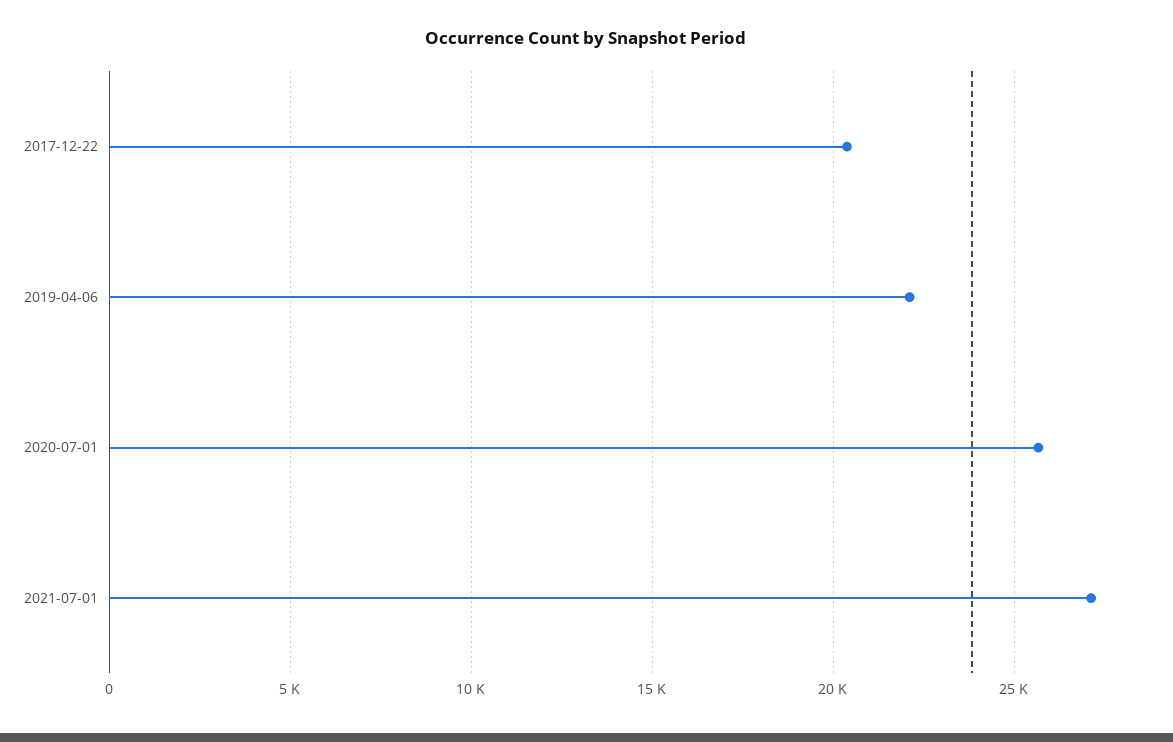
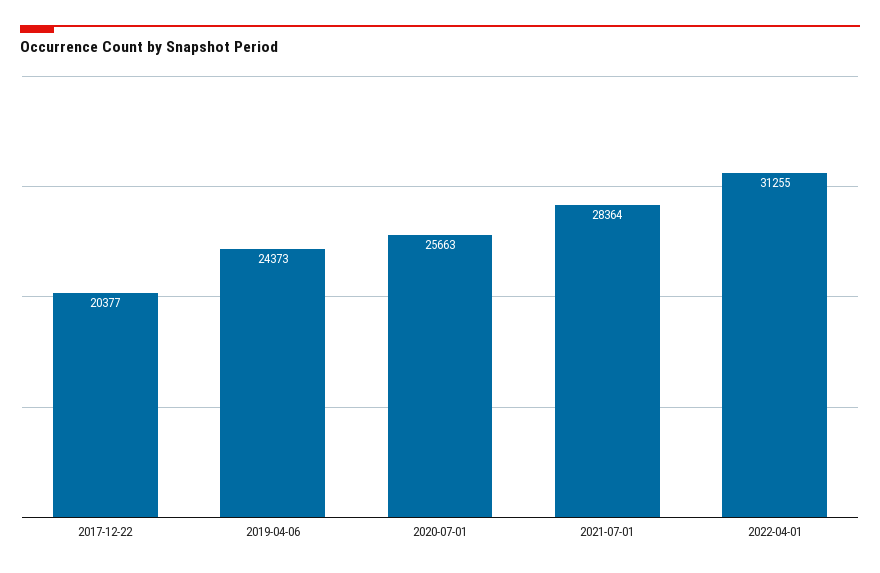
2019-04-06: 22000 -> 24373
2021-07-01: 27000 -> 28364
2022-04-01: none -> 31255

